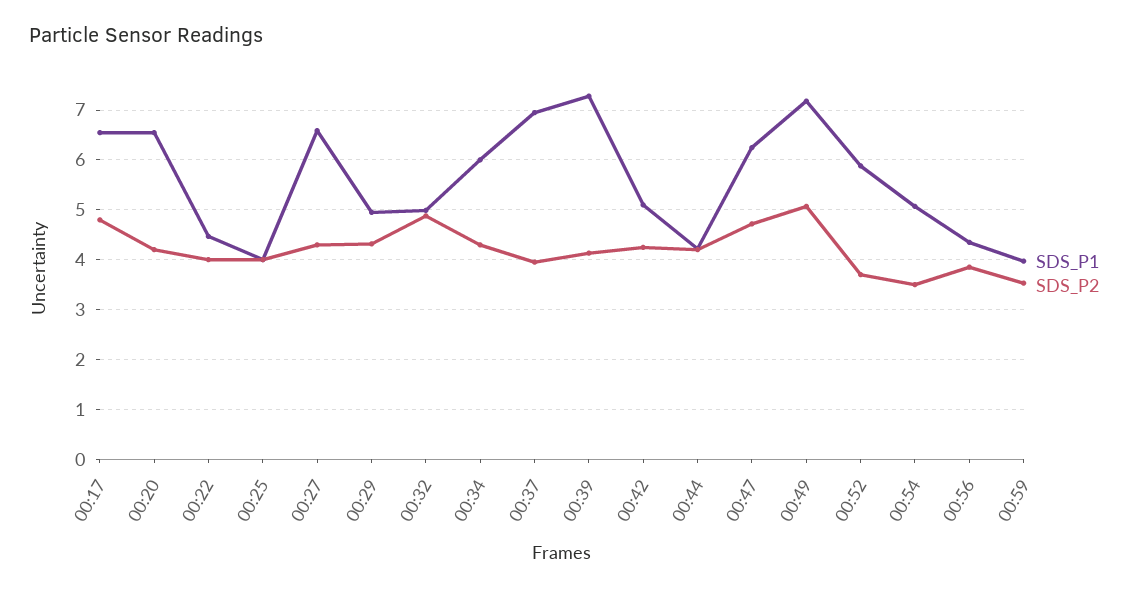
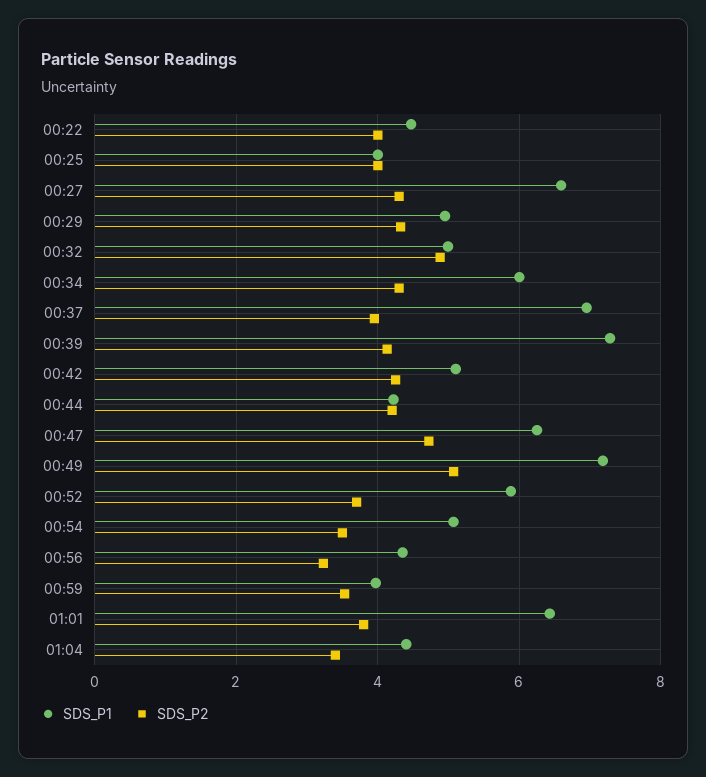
SDS_P1, 00:17: 6.6 -> none
SDS_P2, 00:17: 4.8 -> none
SDS_P1, 00:20: 6.6 -> none
SDS_P2, 00:20: 4.2 -> none
SDS_P2, 00:56: 3.8 -> 3.2
SDS_P1, 01:01: none -> 6.4
SDS_P2, 01:01: none -> 3.8
SDS_P1, 01:04: none -> 4.4
SDS_P2, 01:04: none -> 3.4

